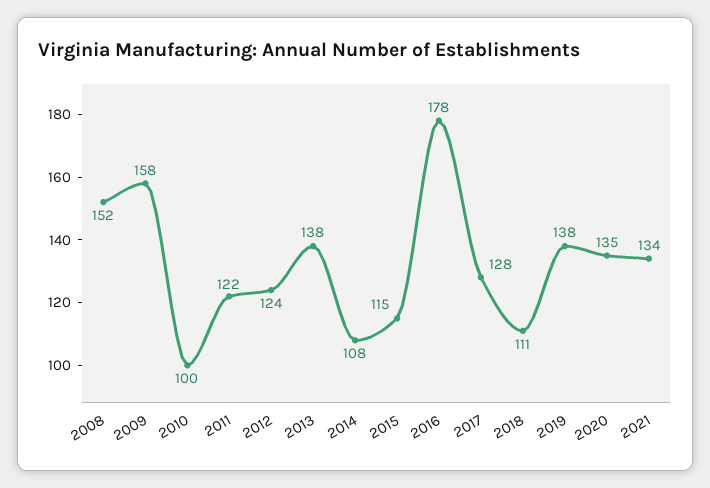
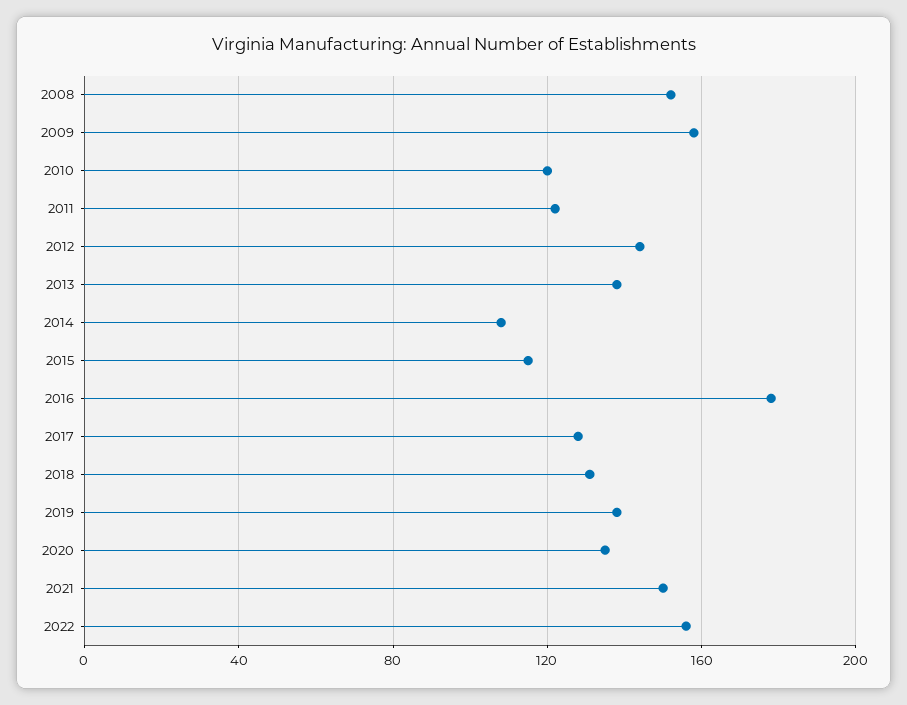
2010: 100 -> 120
2012: 124 -> 145
2018: 111 -> 130
2021: 134 -> 150
2022: none -> 155

